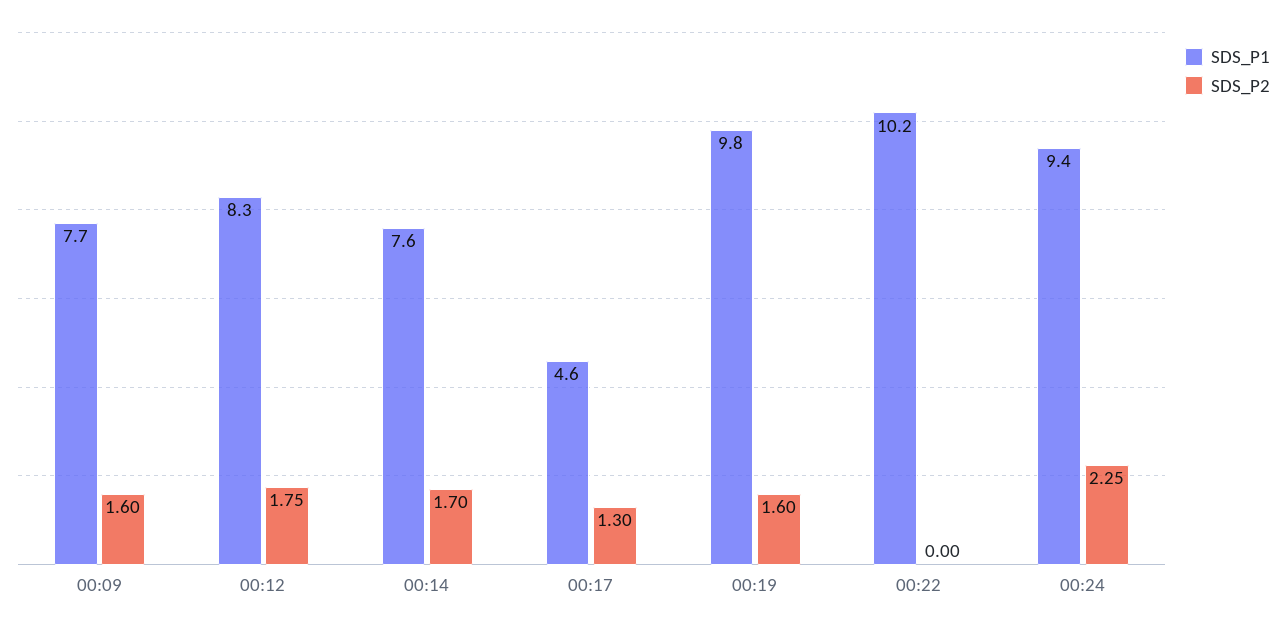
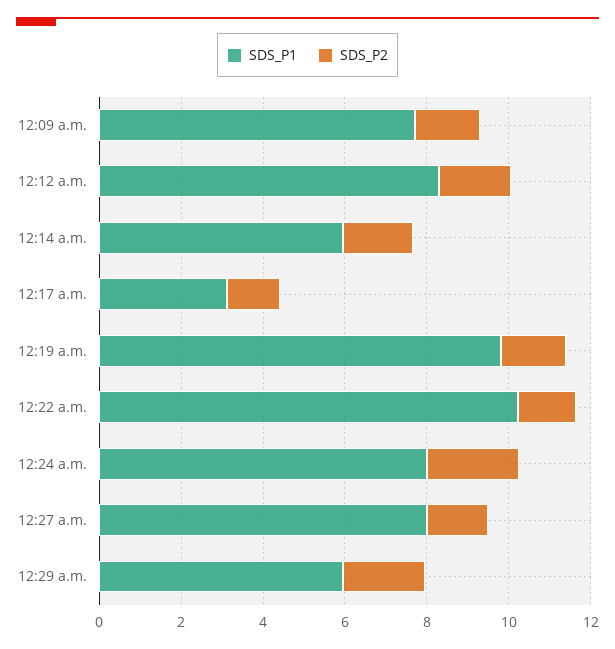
SDS_P1, 00:14: 7.6 -> 6
SDS_P1, 00:17: 4.6 -> 3
SDS_P2, 00:22: 0 -> 1.5
SDS_P1, 00:24: 9.4 -> 8
SDS_P1, 12:27 a.m.: none -> 8
SDS_P2, 12:27 a.m.: none -> 1.5
SDS_P1, 12:29 a.m.: none -> 6
SDS_P2, 12:29 a.m.: none -> 2

